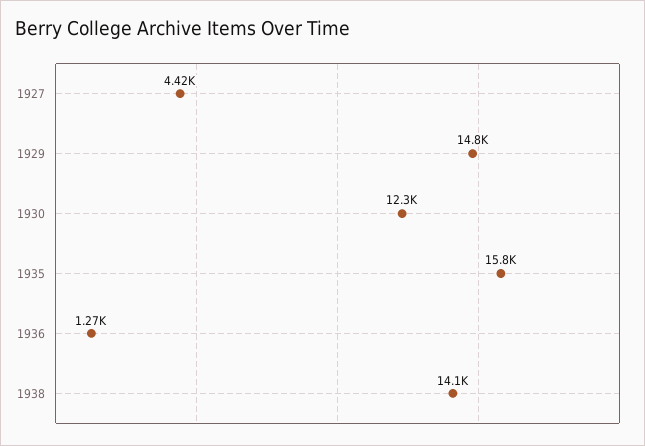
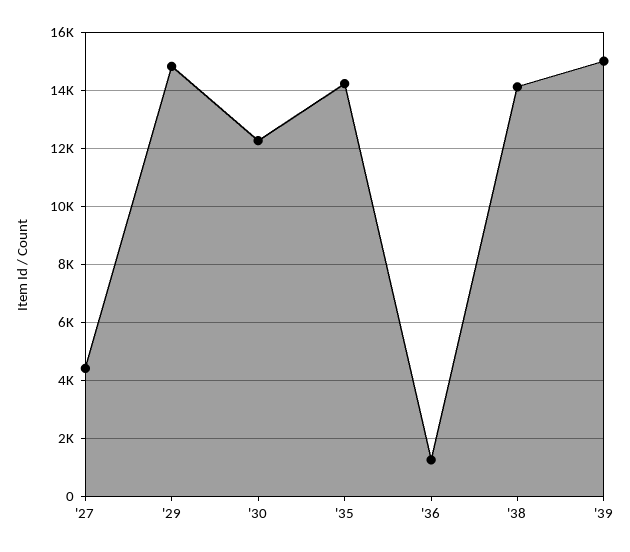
1935: 15800 -> 14250
'39: none -> 15000

